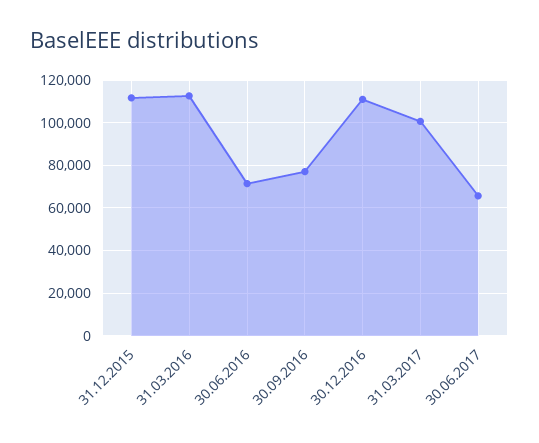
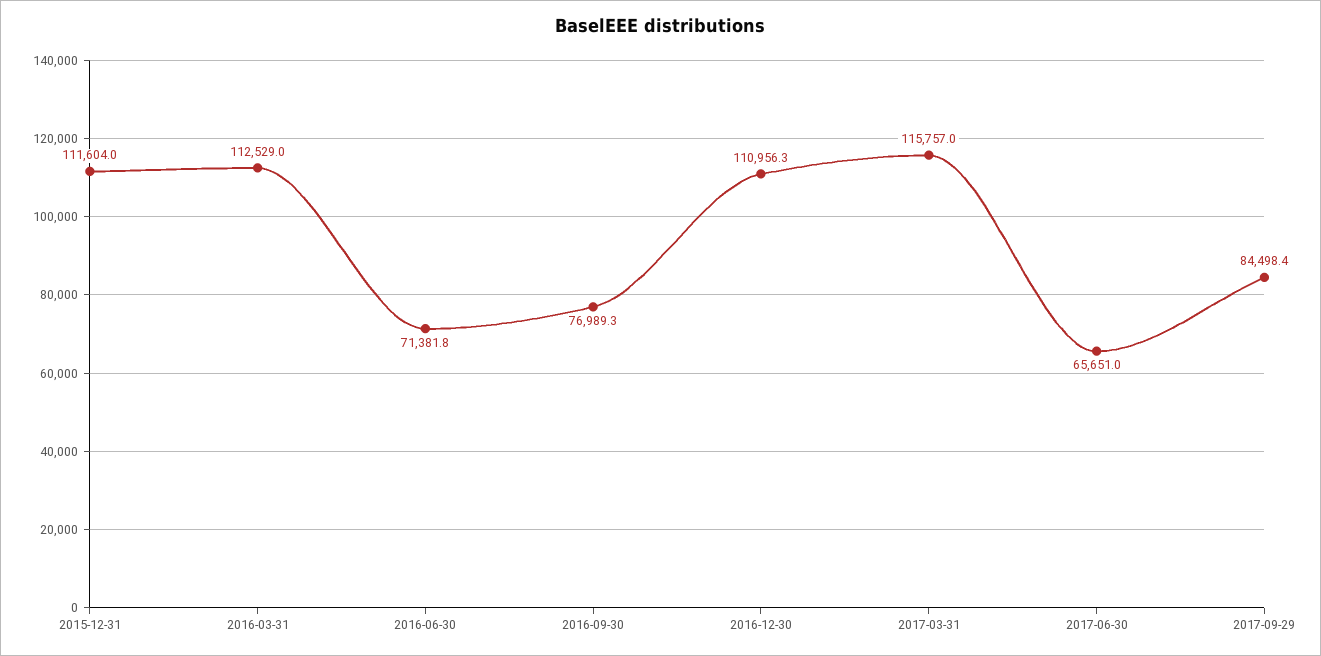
31.03.2017: 100000 -> 115757
2017-09-29: none -> 84498.4

